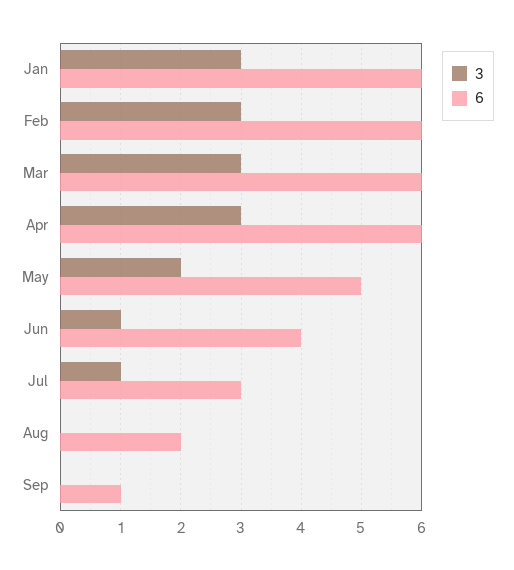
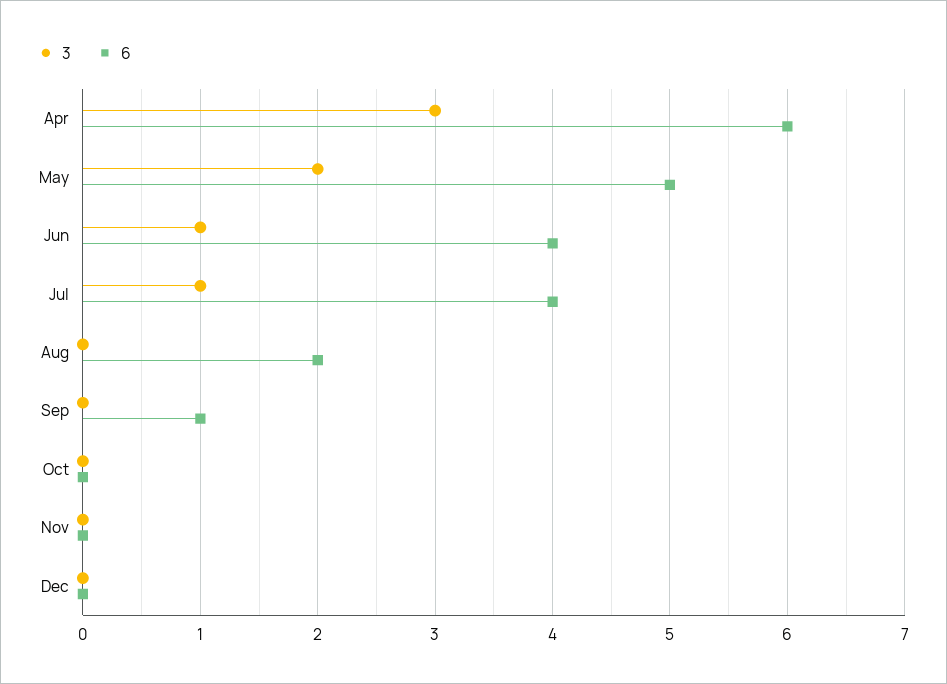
3, Jan: 3 -> none
6, Jan: 6 -> none
3, Feb: 3 -> none
6, Feb: 6 -> none
3, Mar: 3 -> none
6, Mar: 6 -> none
6, Jul: 3 -> 4
3, Oct: none -> 0
6, Oct: none -> 0
3, Nov: none -> 0
6, Nov: none -> 0
3, Dec: none -> 0
6, Dec: none -> 0

